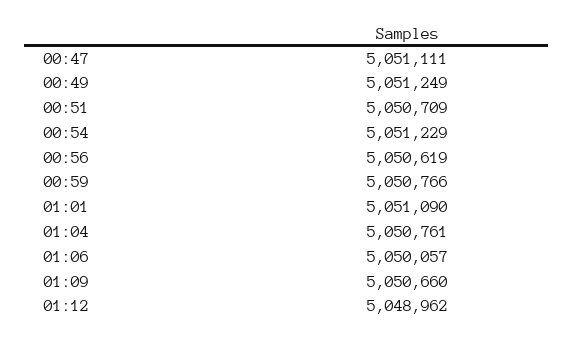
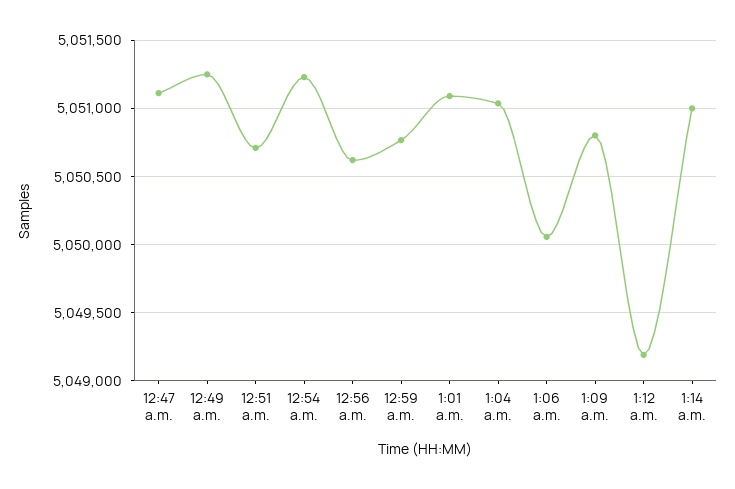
01:04: 5050761 -> 5051050
01:09: 5050660 -> 5050800
01:12: 5048962 -> 5049200
1:14 a.m.: none -> 5051000

